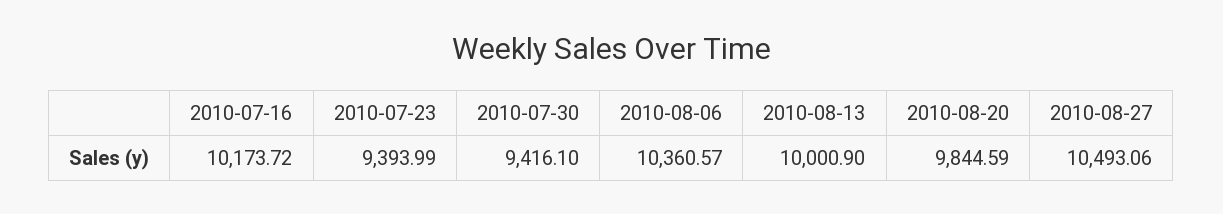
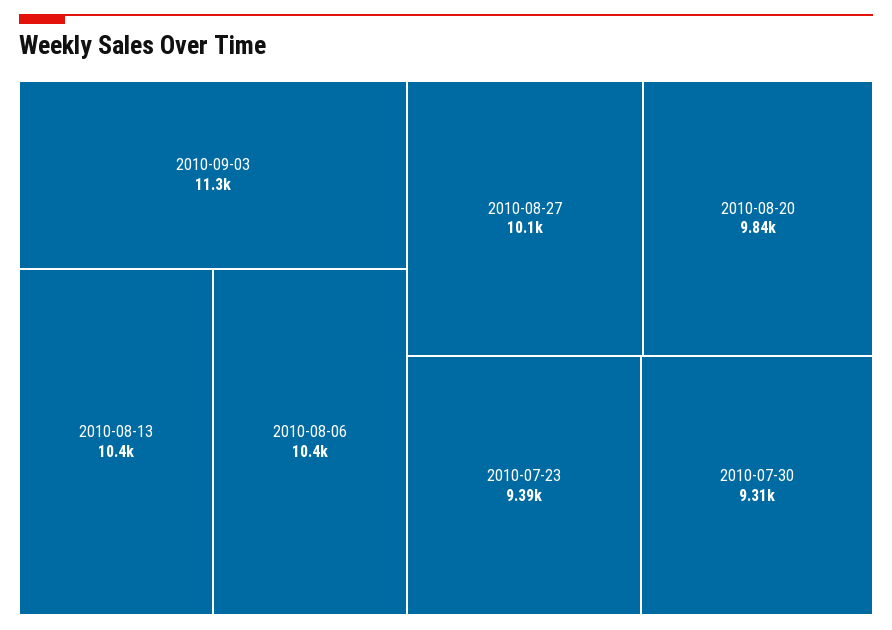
2010-07-16: 10173.72 -> none
2010-07-30: 9416.1 -> 9310
2010-08-13: 10000.9 -> 10400
2010-08-27: 10493.06 -> 10100
2010-09-03: none -> 11300

